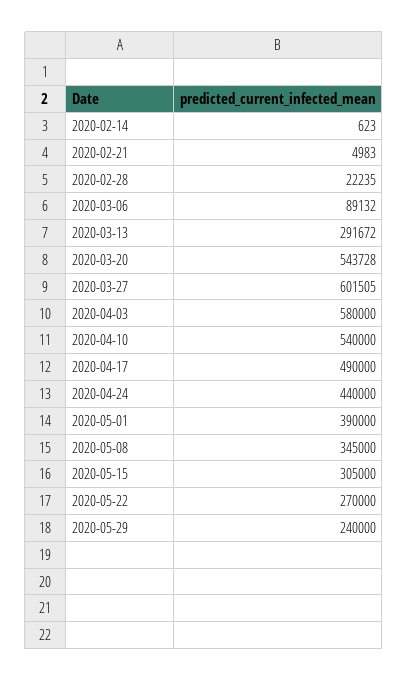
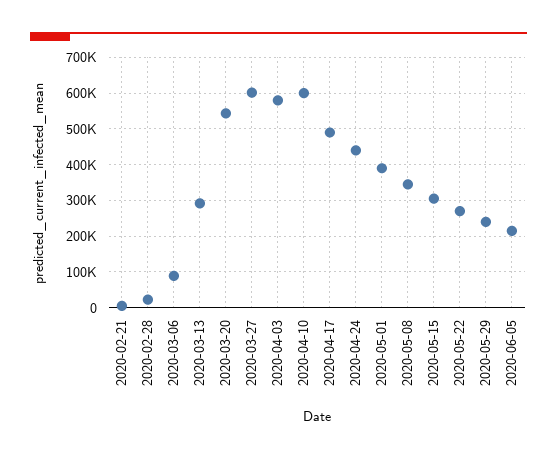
2020-02-14: 623 -> none
2020-04-10: 540000 -> 600000
2020-06-05: none -> 220000

